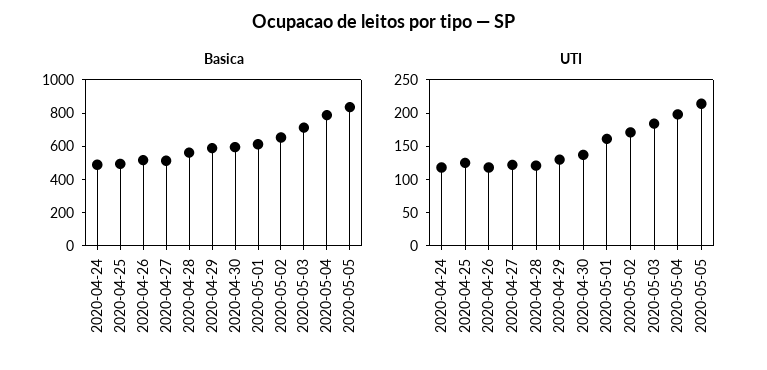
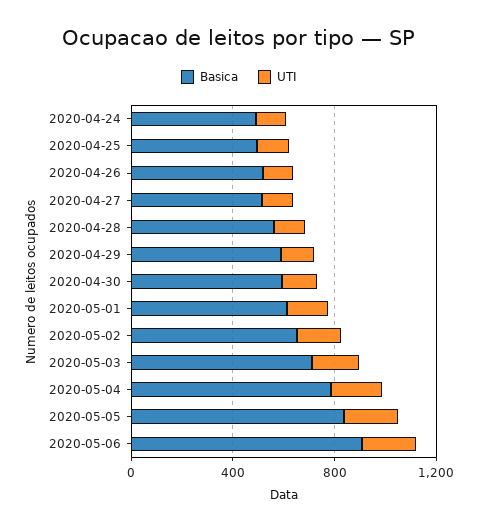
Basica, 2020-05-06: none -> 900
UTI, 2020-05-06: none -> 200

